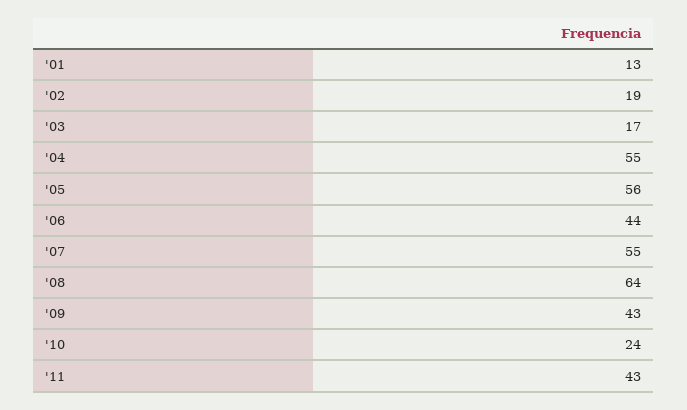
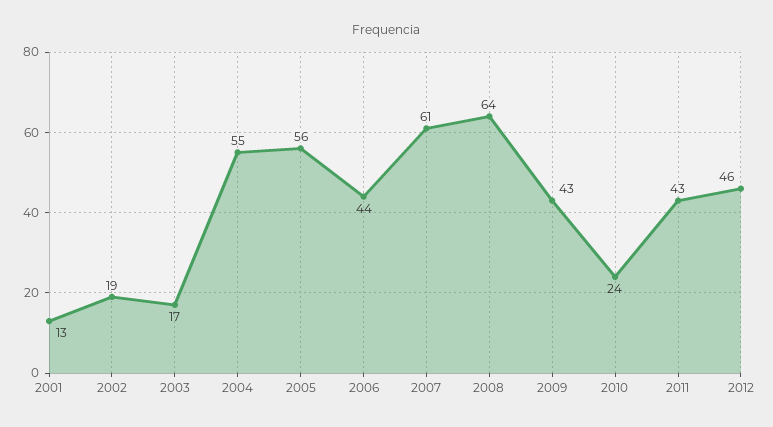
'07: 55 -> 61
2012: none -> 46

